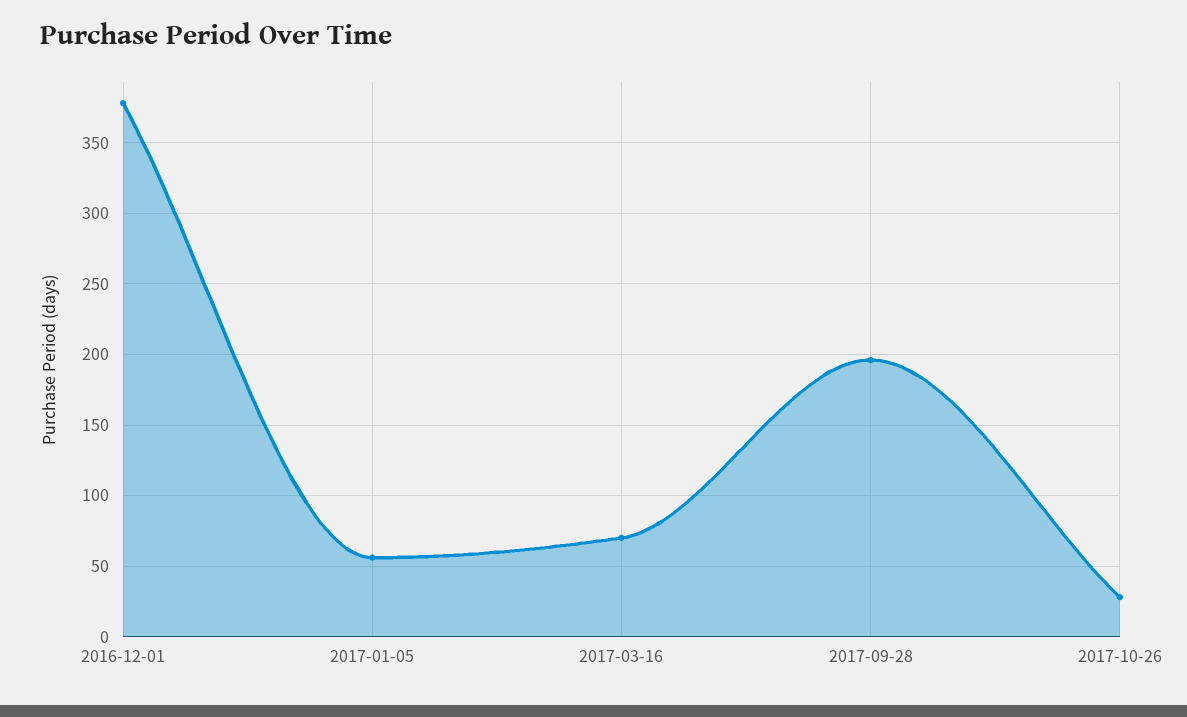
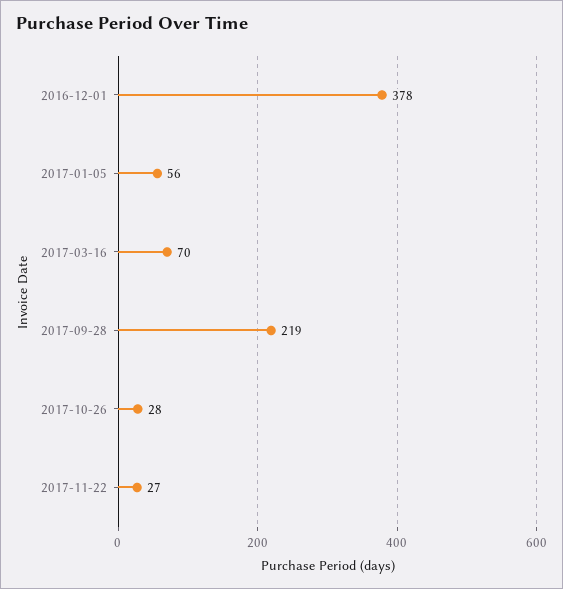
2017-09-28: 195 -> 219
2017-11-22: none -> 27

